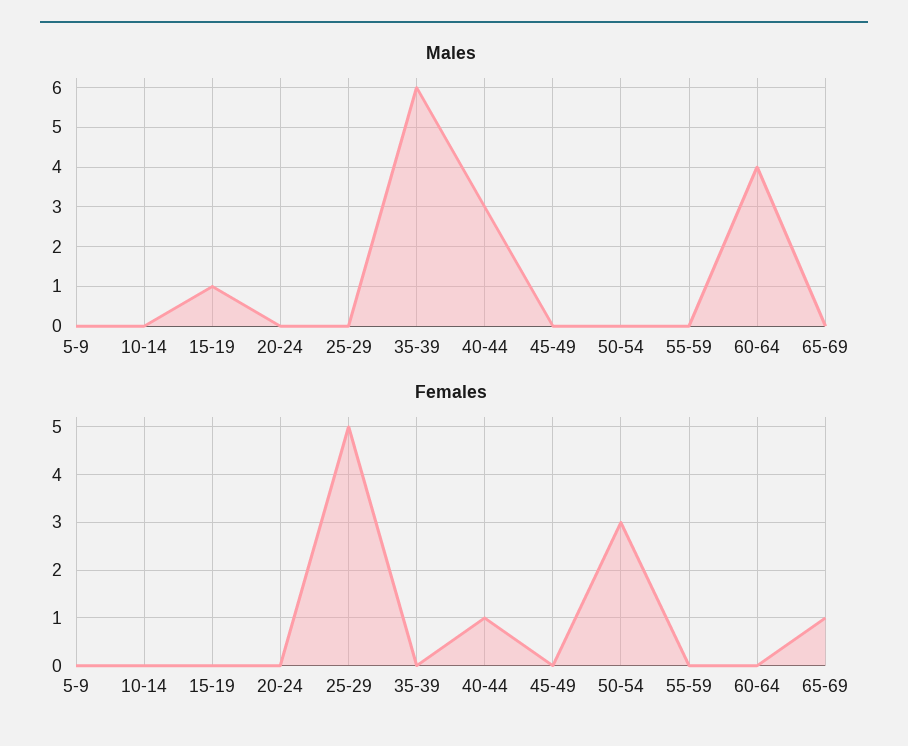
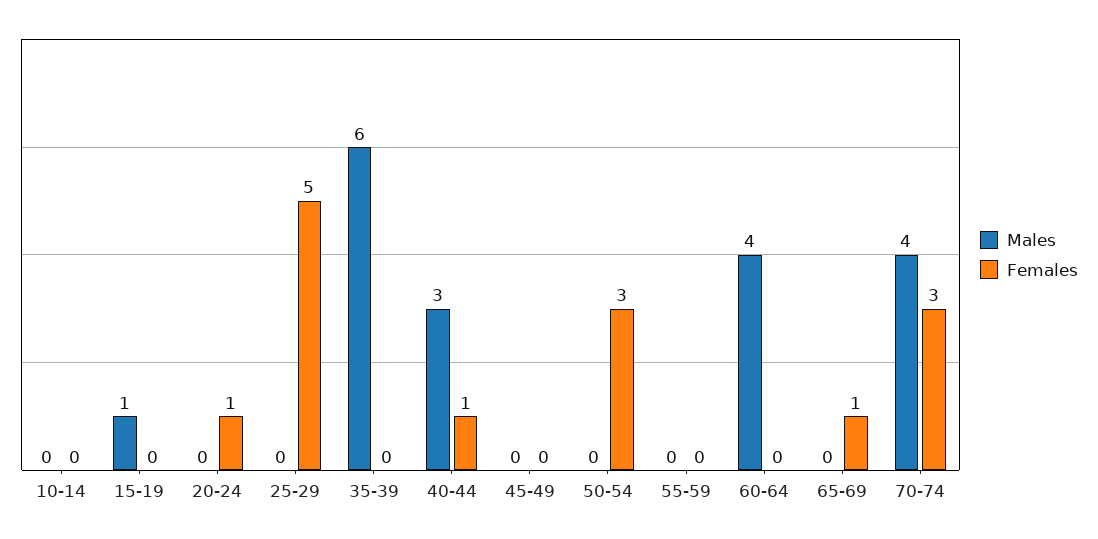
Males, 5-9: 0 -> none
Females, 5-9: 0 -> none
Females, 20-24: 0 -> 1
Males, 70-74: none -> 4
Females, 70-74: none -> 3

